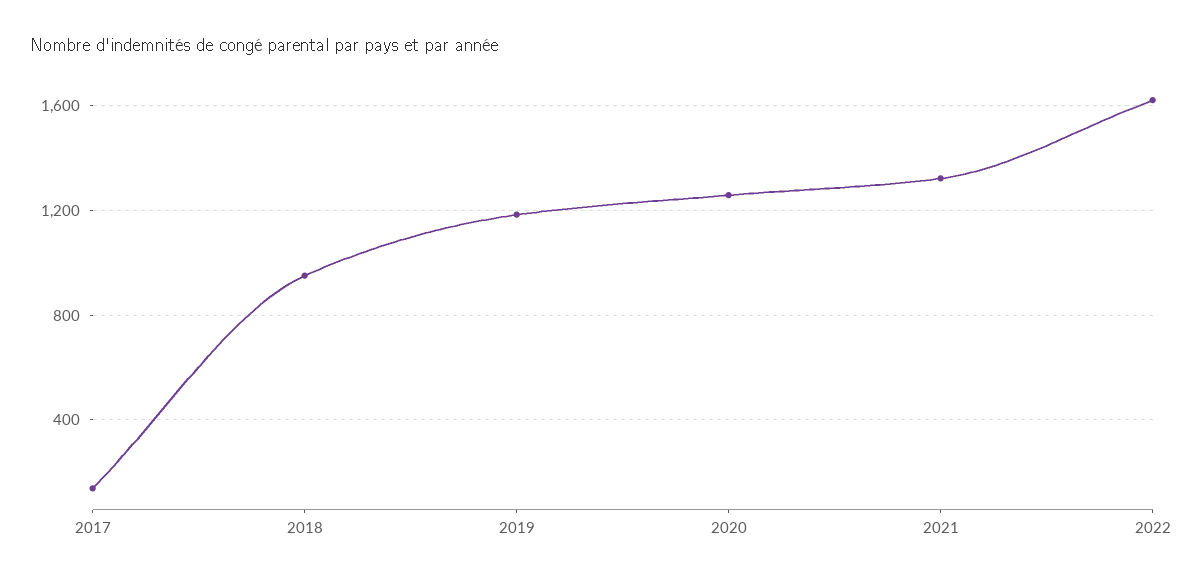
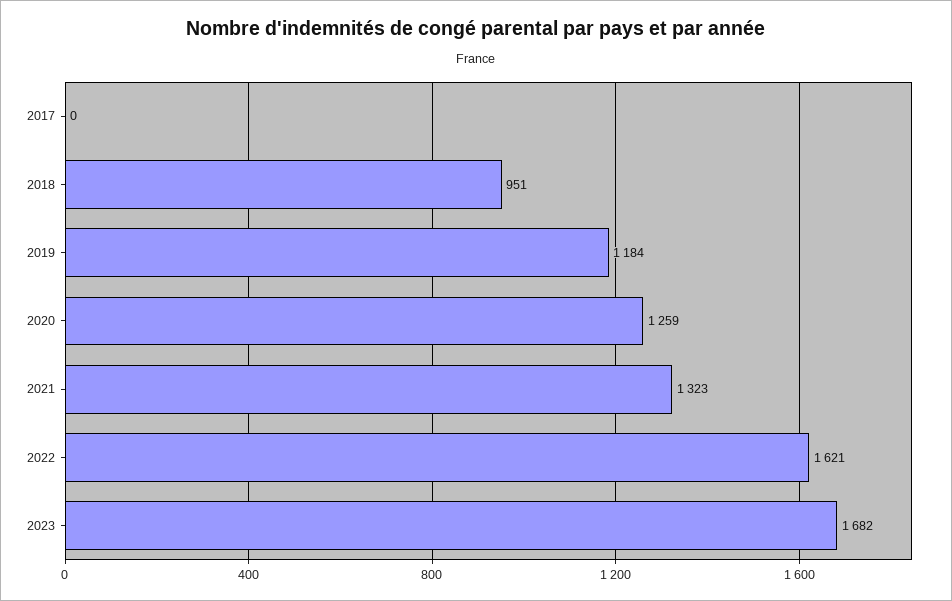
2017: 150 -> 0
2023: none -> 1682

